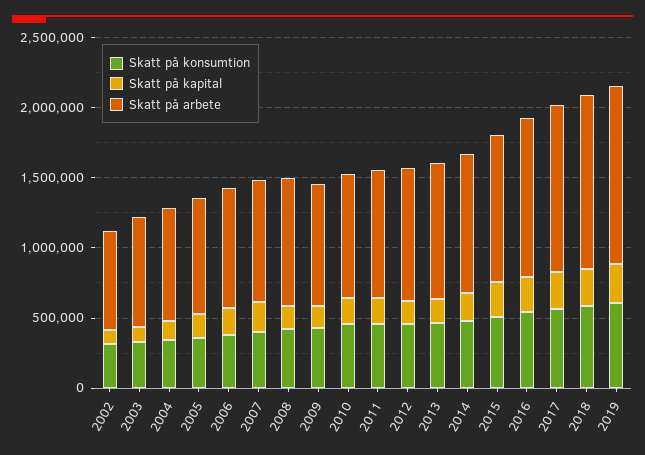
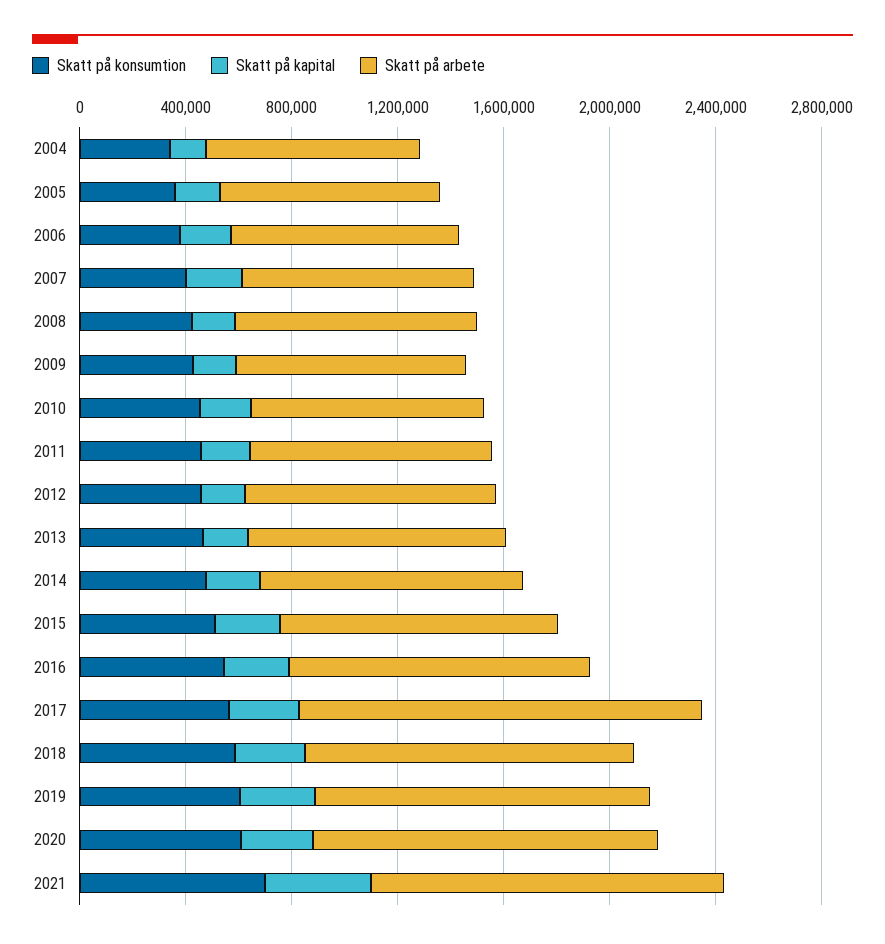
Skatt på konsumtion, 2002: 300000 -> none
Skatt på kapital, 2002: 100000 -> none
Skatt på arbete, 2002: 700000 -> none
Skatt på konsumtion, 2003: 300000 -> none
Skatt på kapital, 2003: 100000 -> none
Skatt på arbete, 2003: 800000 -> none
Skatt på arbete, 2017: 1200000 -> 1500000
Skatt på konsumtion, 2020: none -> 600000
Skatt på kapital, 2020: none -> 300000
Skatt på arbete, 2020: none -> 1300000
Skatt på konsumtion, 2021: none -> 700000
Skatt på kapital, 2021: none -> 400000
Skatt på arbete, 2021: none -> 1300000

